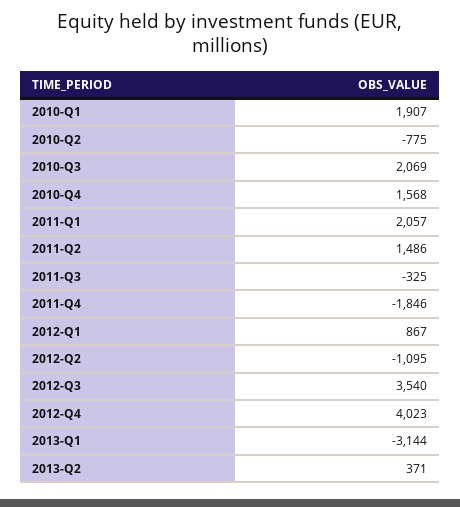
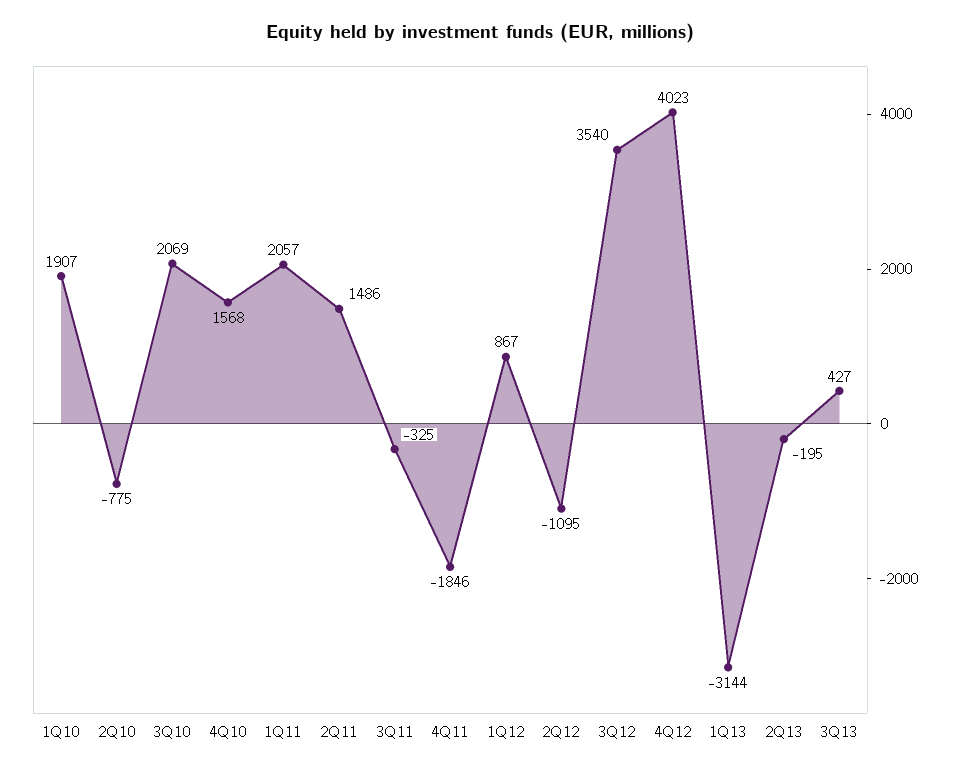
2013-Q2: 371 -> -195
3Q13: none -> 427

